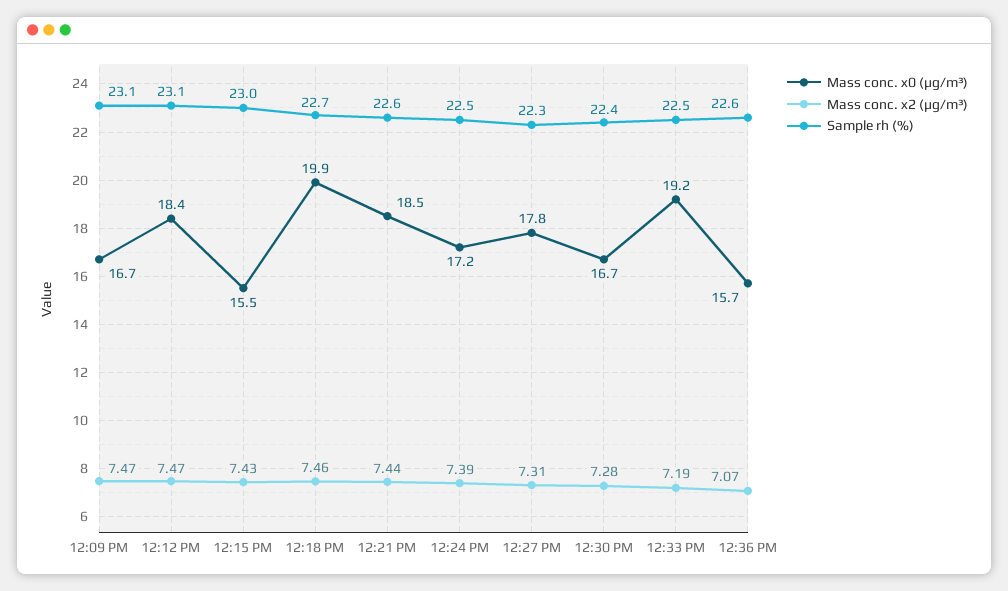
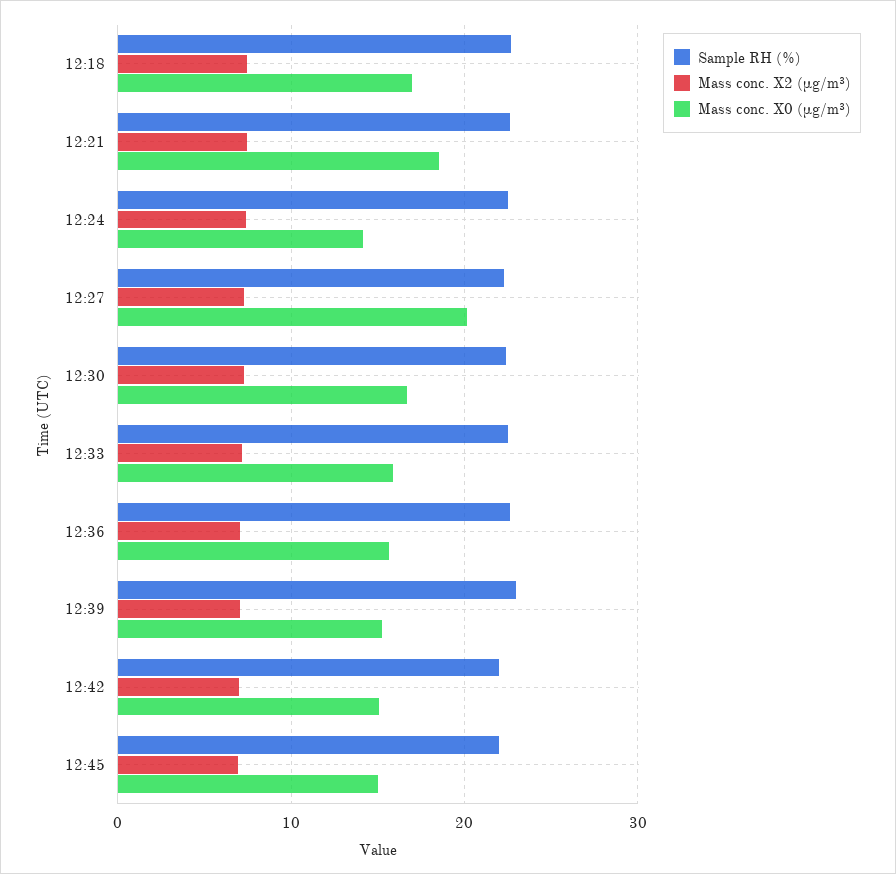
Mass conc. x0 (μg/m³), 12:09 PM: 16.7 -> none
Mass conc. x2 (μg/m³), 12:09 PM: 7.47 -> none
Sample rh (%), 12:09 PM: 23.1 -> none
Mass conc. x0 (μg/m³), 12:12 PM: 18.4 -> none
Mass conc. x2 (μg/m³), 12:12 PM: 7.47 -> none
Sample rh (%), 12:12 PM: 23.1 -> none
Mass conc. x0 (μg/m³), 12:15 PM: 15.5 -> none
Mass conc. x2 (μg/m³), 12:15 PM: 7.43 -> none
Sample rh (%), 12:15 PM: 23 -> none
Mass conc. x0 (μg/m³), 12:18 PM: 19.9 -> 17
Mass conc. x0 (μg/m³), 12:24 PM: 17.2 -> 14
Mass conc. x0 (μg/m³), 12:27 PM: 17.8 -> 20
Mass conc. x0 (μg/m³), 12:33 PM: 19.2 -> 16
Sample rh (%), 12:39: none -> 23
Mass conc. x2 (μg/m³), 12:39: none -> 7
Mass conc. x0 (μg/m³), 12:39: none -> 15
Sample rh (%), 12:42: none -> 22
Mass conc. x2 (μg/m³), 12:42: none -> 7
Mass conc. x0 (μg/m³), 12:42: none -> 15
Sample rh (%), 12:45: none -> 22
Mass conc. x2 (μg/m³), 12:45: none -> 7
Mass conc. x0 (μg/m³), 12:45: none -> 15

